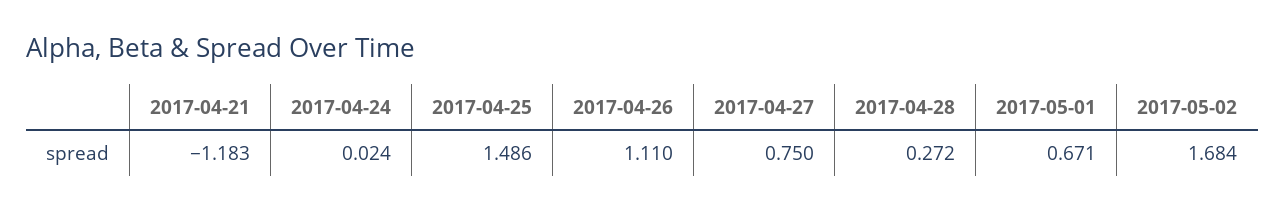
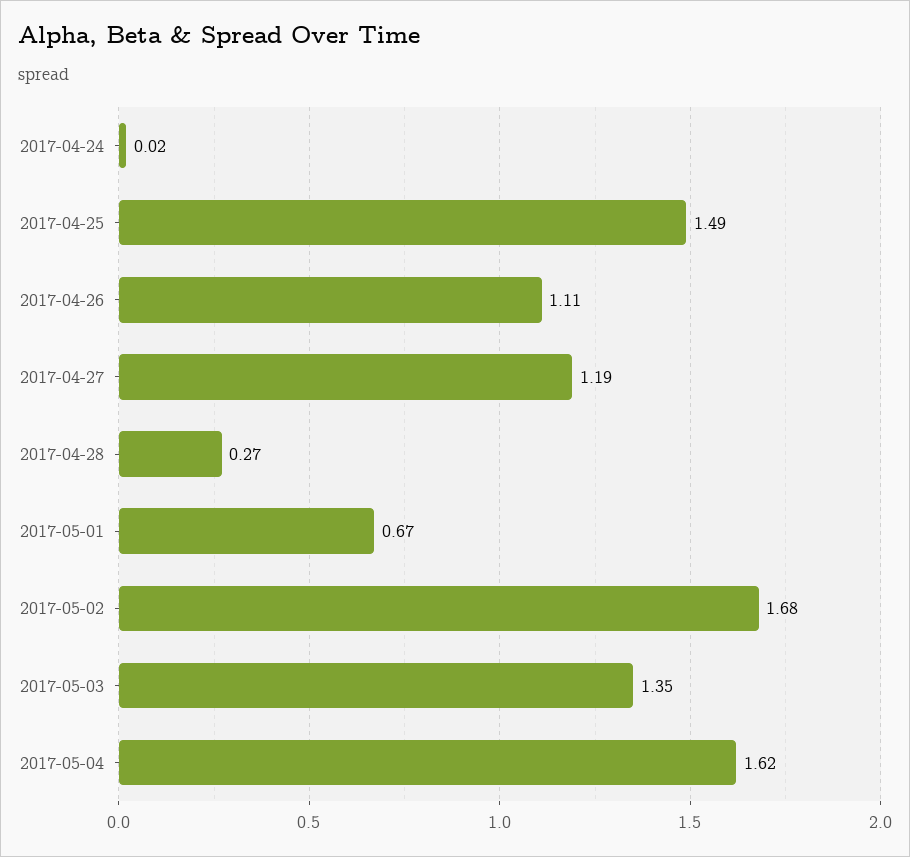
2017-04-21: -1.183 -> none
2017-04-27: 0.75 -> 1.19
2017-05-03: none -> 1.35
2017-05-04: none -> 1.62

